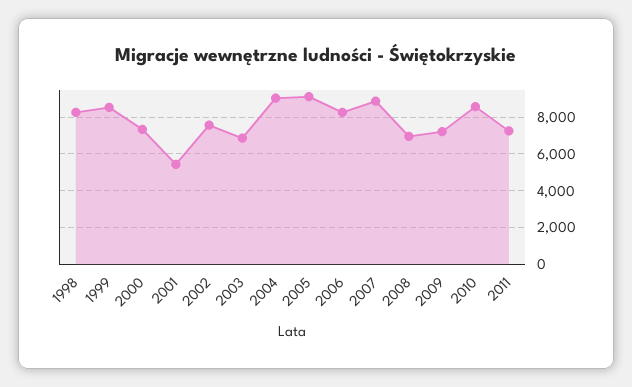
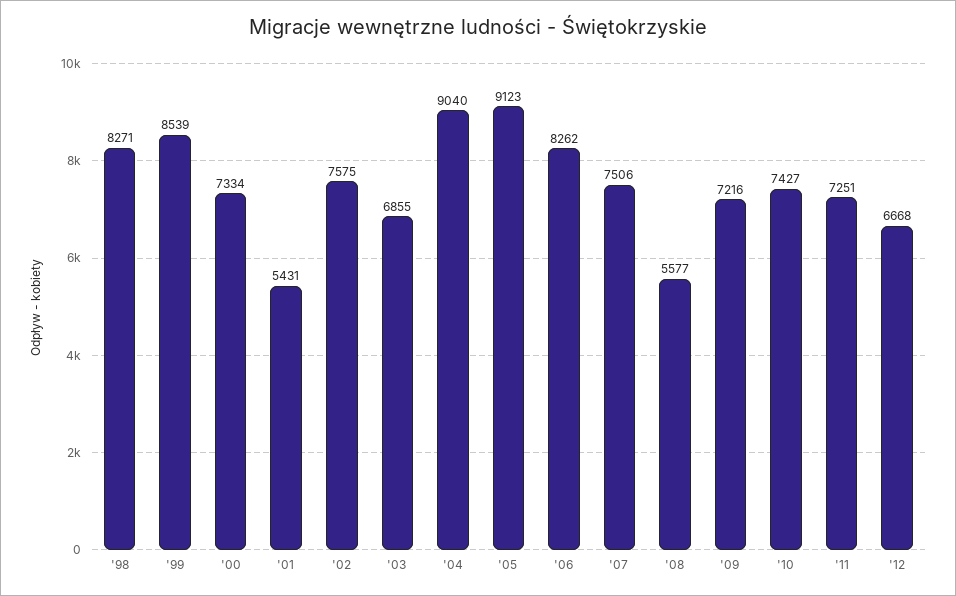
2007: 9000 -> 7506
2008: 7000 -> 5577
2010: 8500 -> 7427
'12: none -> 6668

